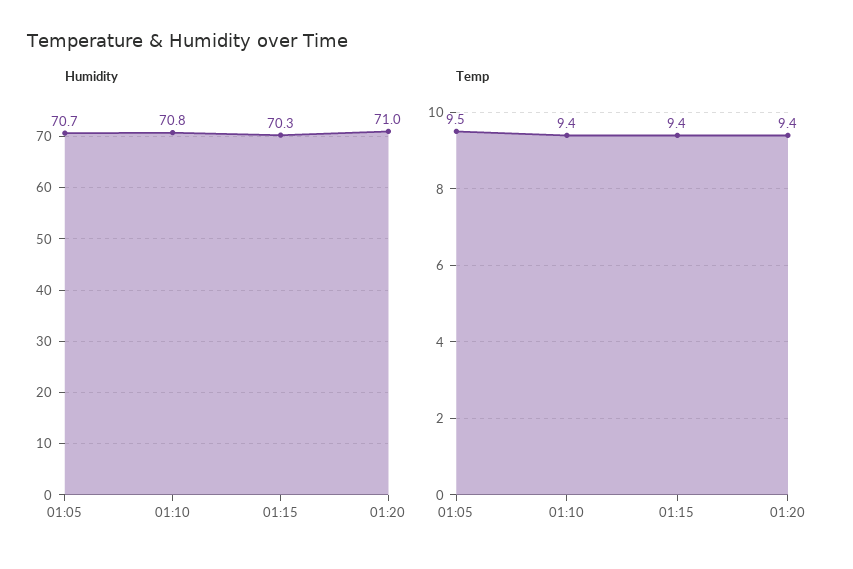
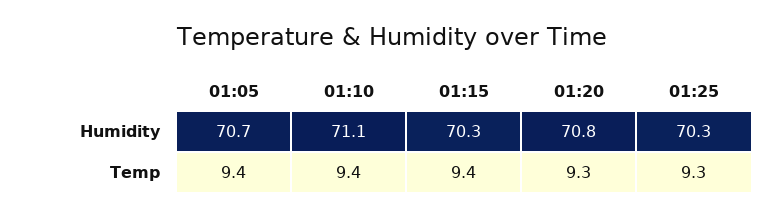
Humidity, 01:10: 70.8 -> 71.1
Humidity, 01:20: 71 -> 70.8
Temp, 01:05: 9.5 -> 9.4
Temp, 01:20: 9.4 -> 9.3
Humidity, 01:25: none -> 70.3
Temp, 01:25: none -> 9.3

